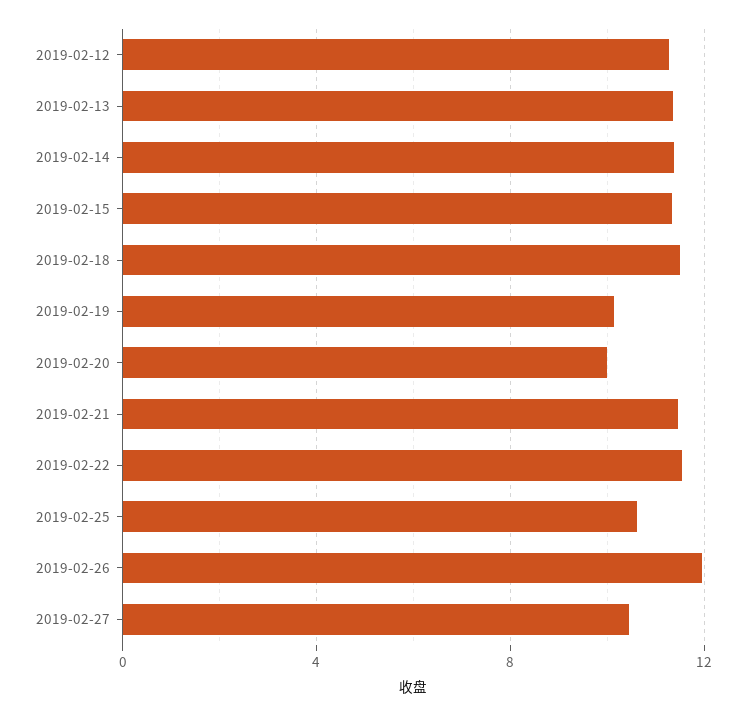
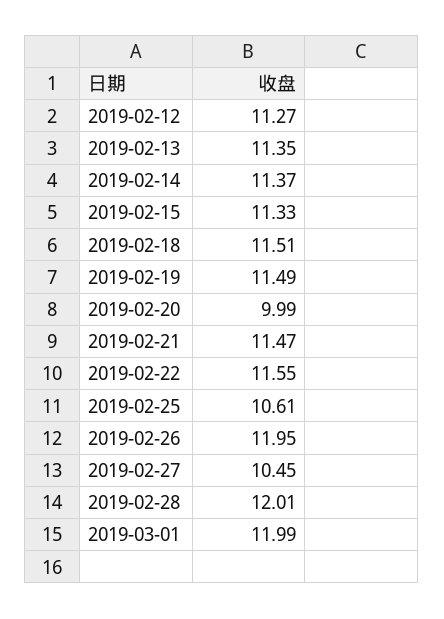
2019-02-19: 10 -> 11.49
2019-02-28: none -> 12.01
2019-03-01: none -> 11.99

